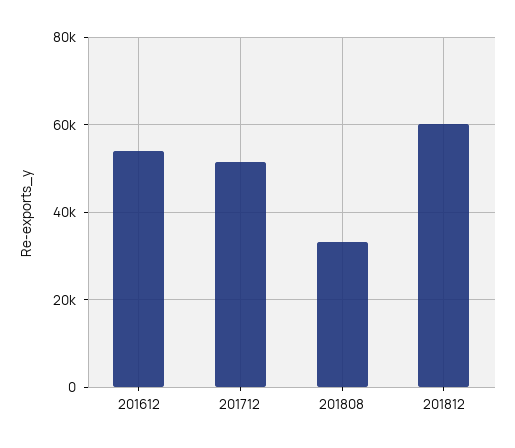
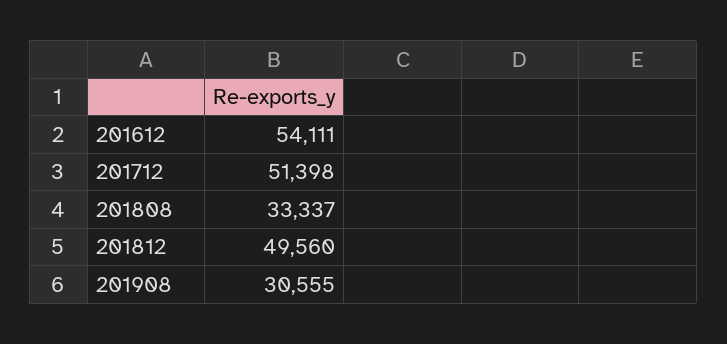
201812: 60000 -> 49560
201908: none -> 30555

